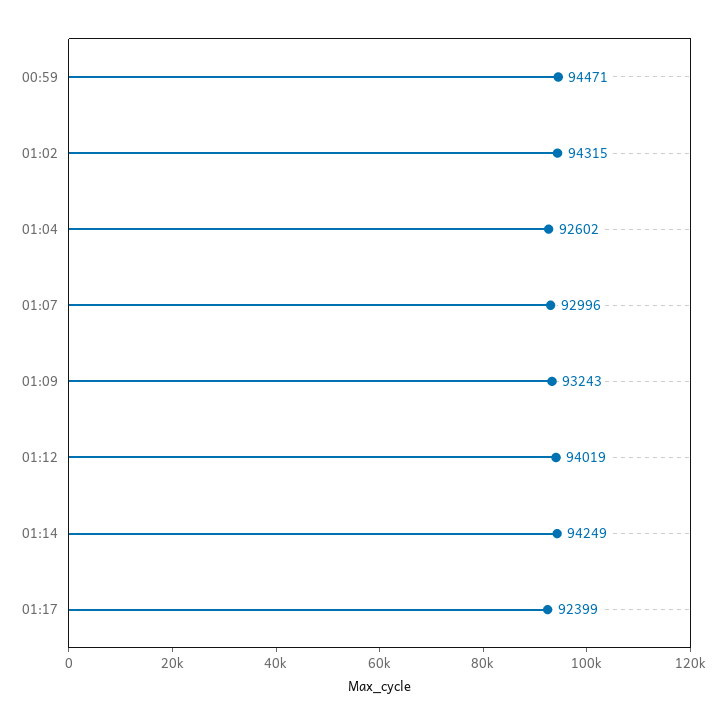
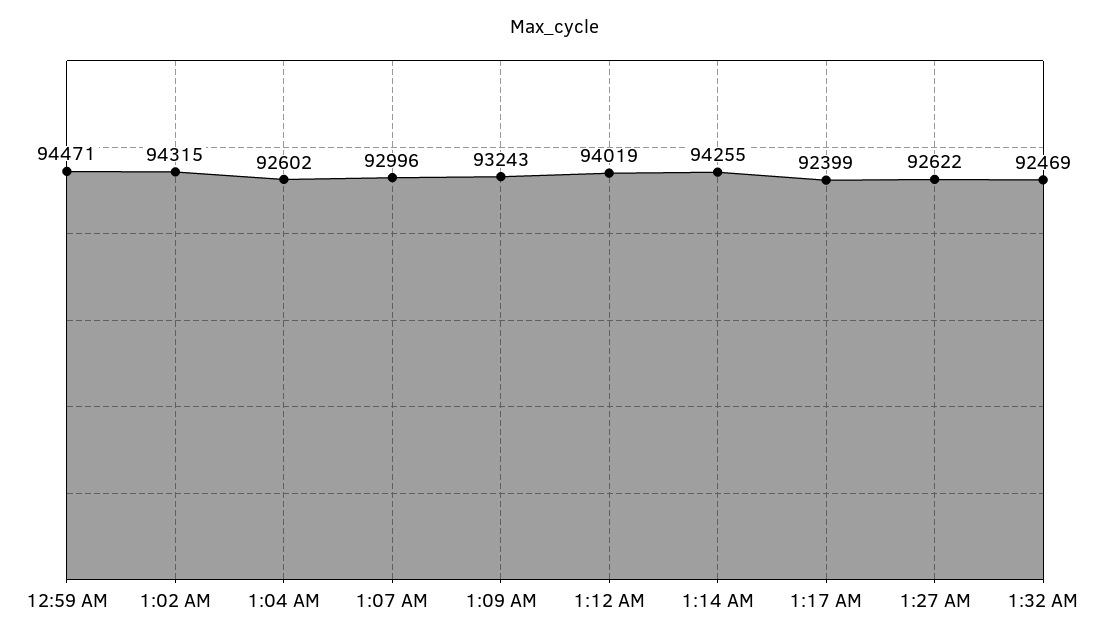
01:14: 94249 -> 94255
1:27 AM: none -> 92622
1:32 AM: none -> 92469

